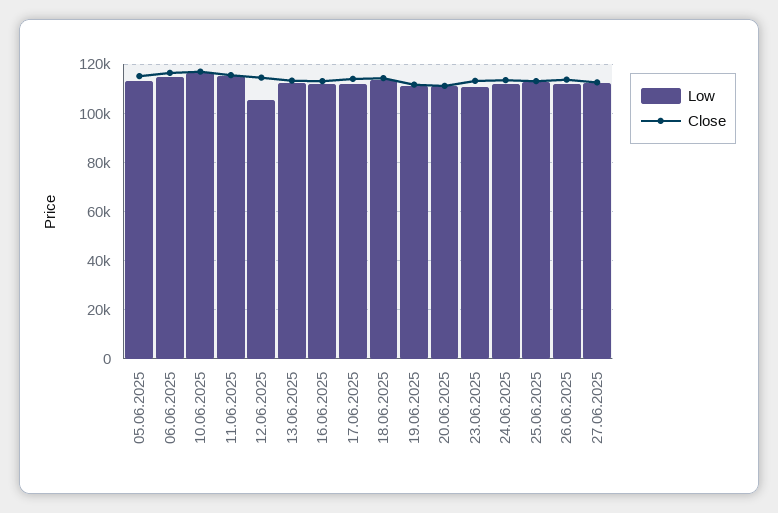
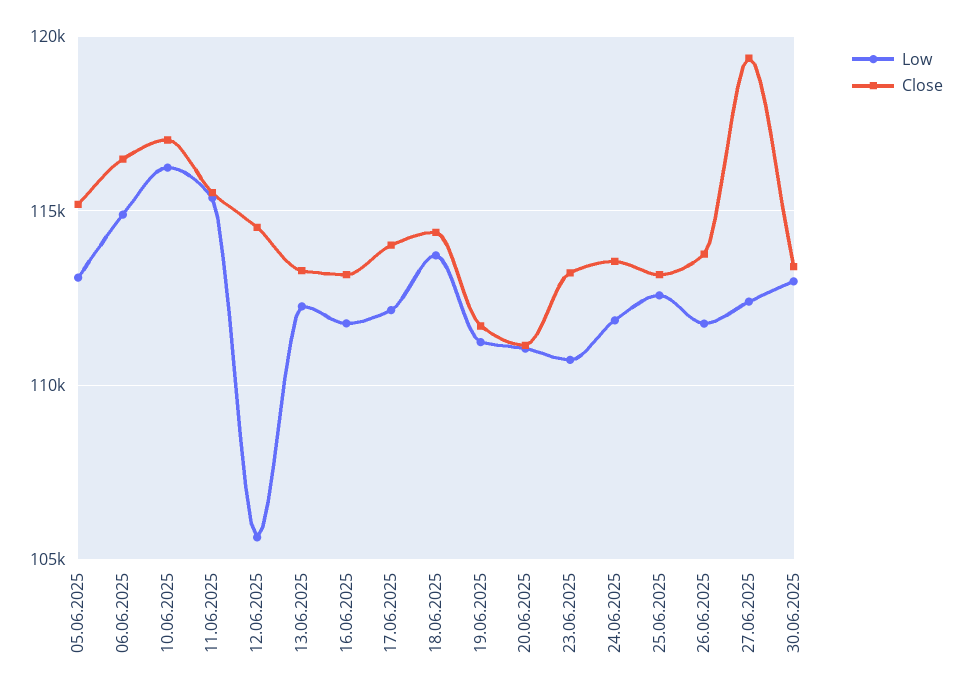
Close, 27.06.2025: 112500 -> 119500
Low, 30.06.2025: none -> 113000
Close, 30.06.2025: none -> 113500

